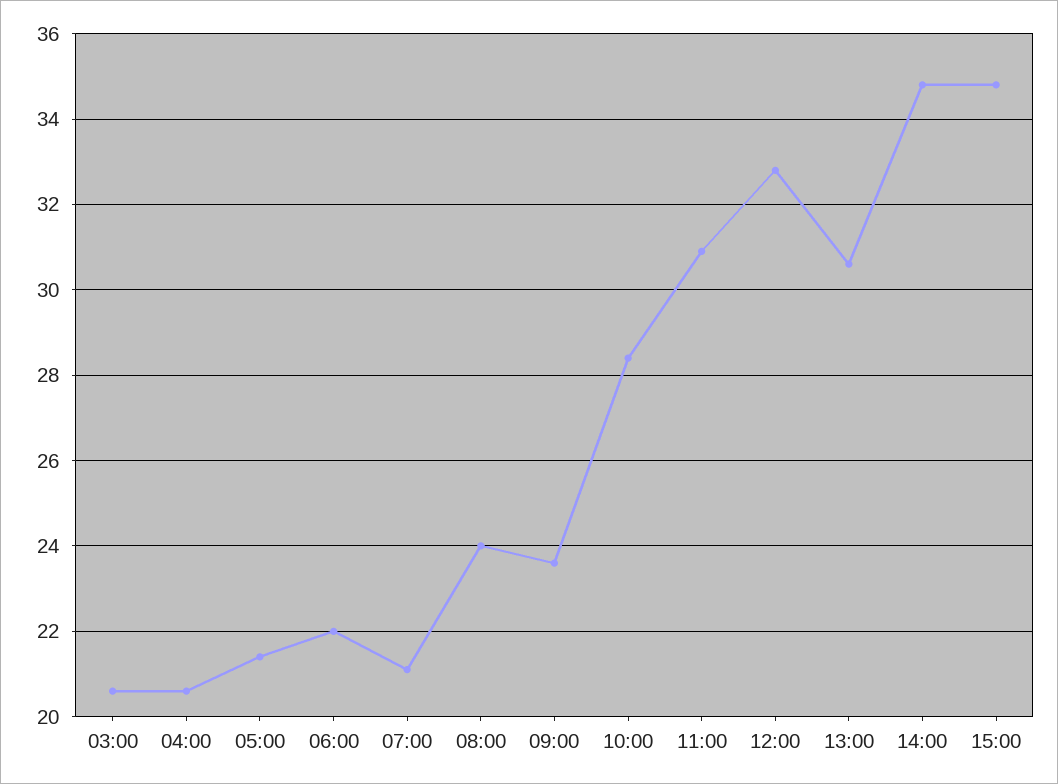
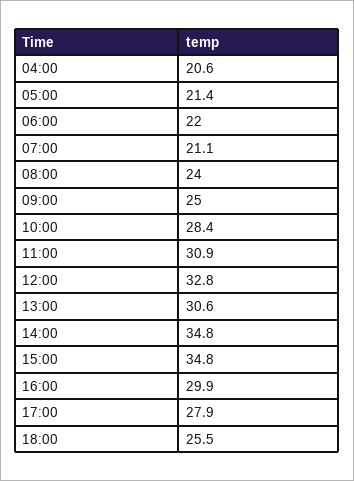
03:00: 20.5 -> none
09:00: 23.5 -> 25
16:00: none -> 29.9
17:00: none -> 27.9
18:00: none -> 25.5

